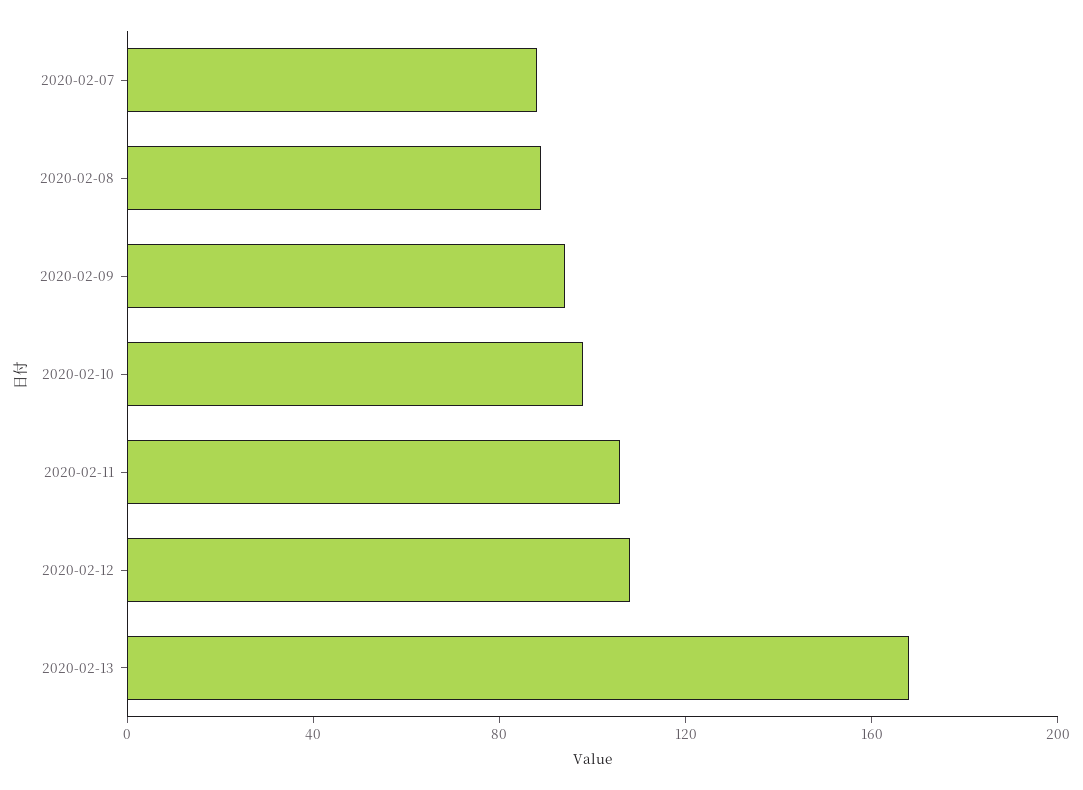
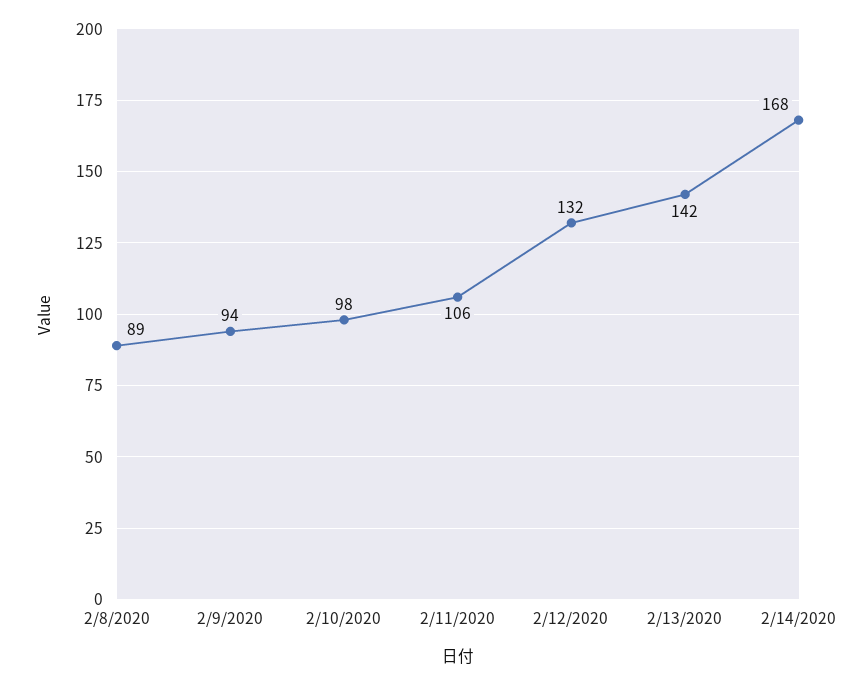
2020-02-07: 90 -> none
2020-02-12: 110 -> 132
2020-02-13: 170 -> 142
2/14/2020: none -> 168

